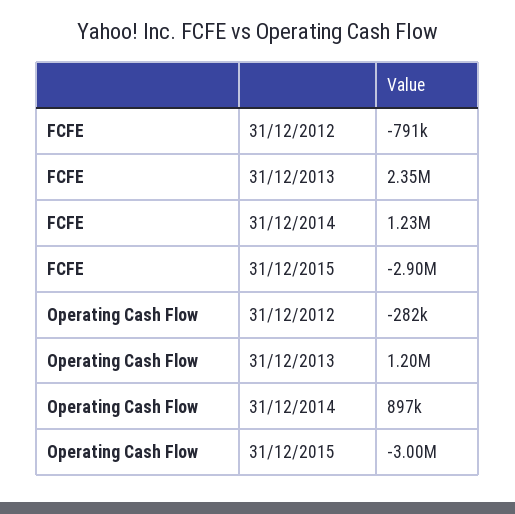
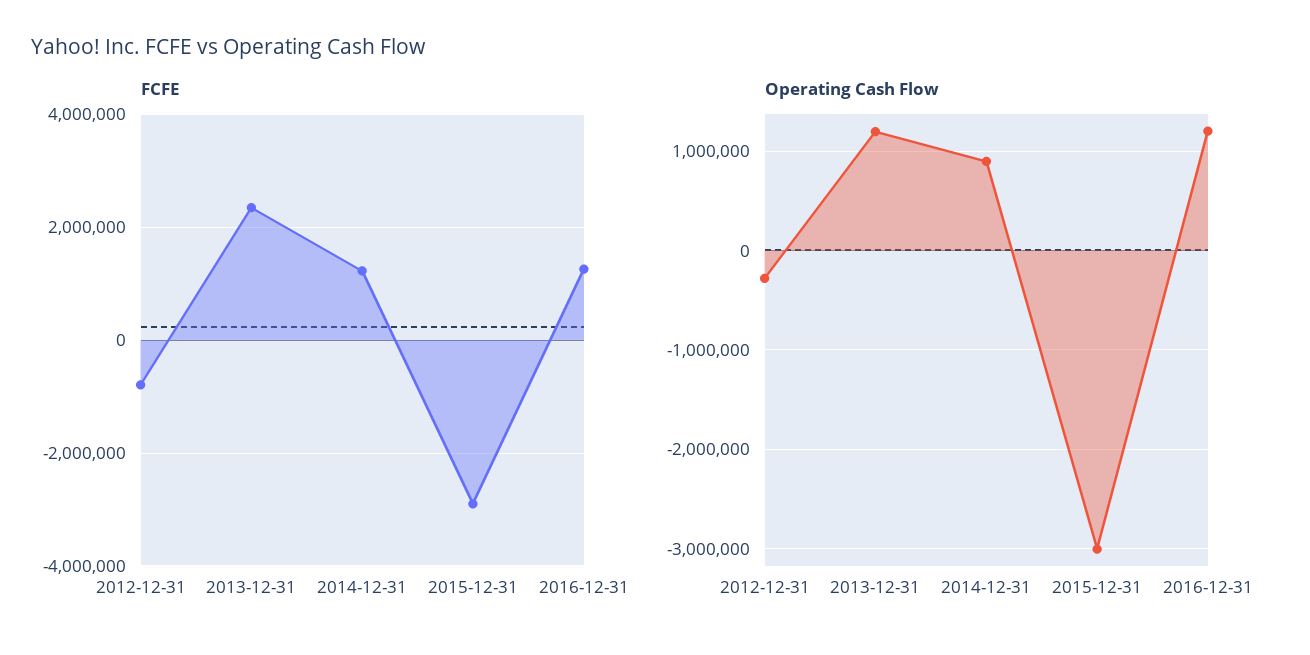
FCFE, 2016-12-31: none -> 1200000
Operating Cash Flow, 2016-12-31: none -> 1200000

